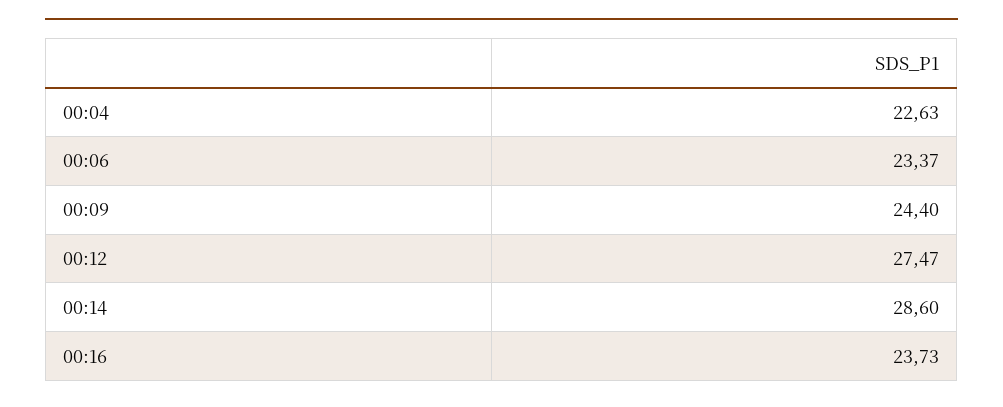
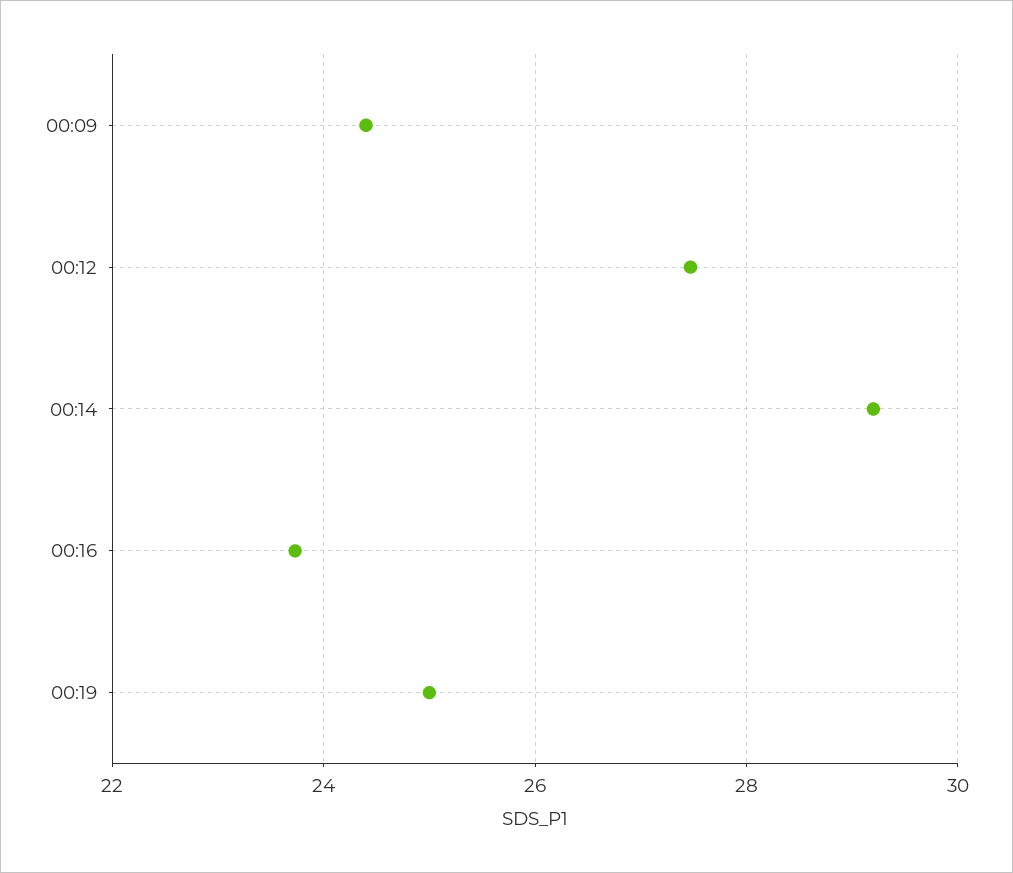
00:04: 22.63 -> none
00:06: 23.37 -> none
00:14: 28.6 -> 29.2
00:19: none -> 25

